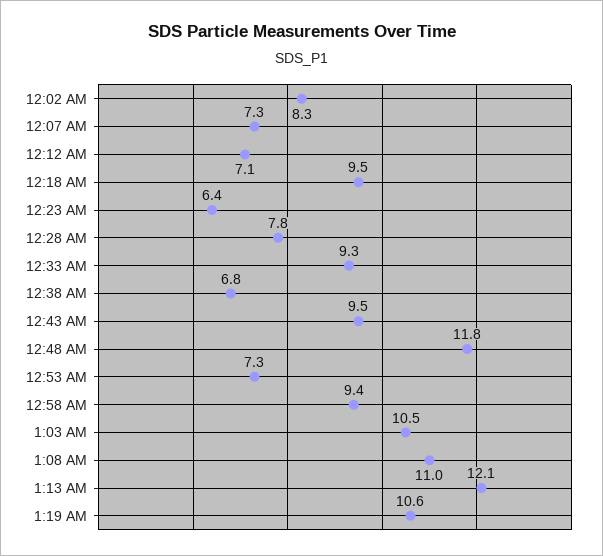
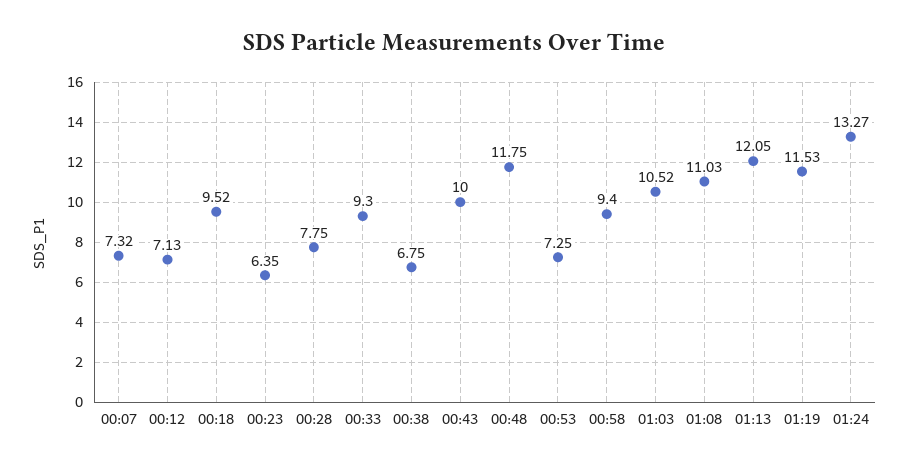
12:02 AM: 8.3 -> none
12:43 AM: 9.5 -> 10
1:19 AM: 10.6 -> 11.53
01:24: none -> 13.27

